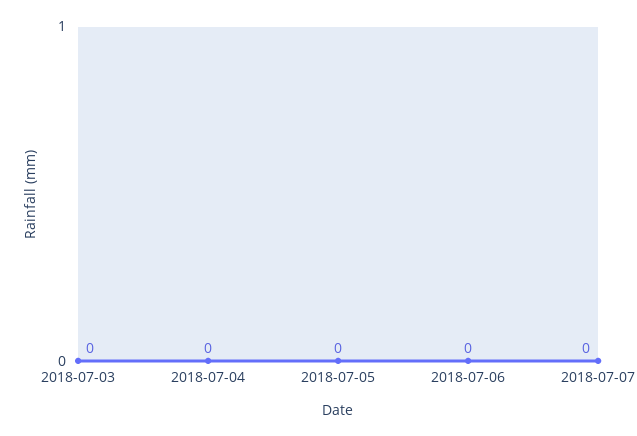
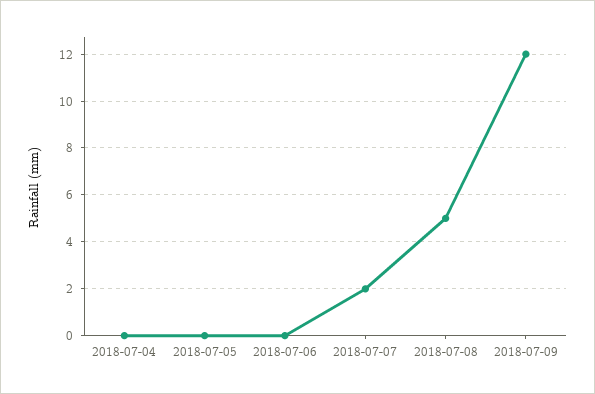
2018-07-03: 0 -> none
2018-07-07: 0 -> 2
2018-07-08: none -> 5
2018-07-09: none -> 12

